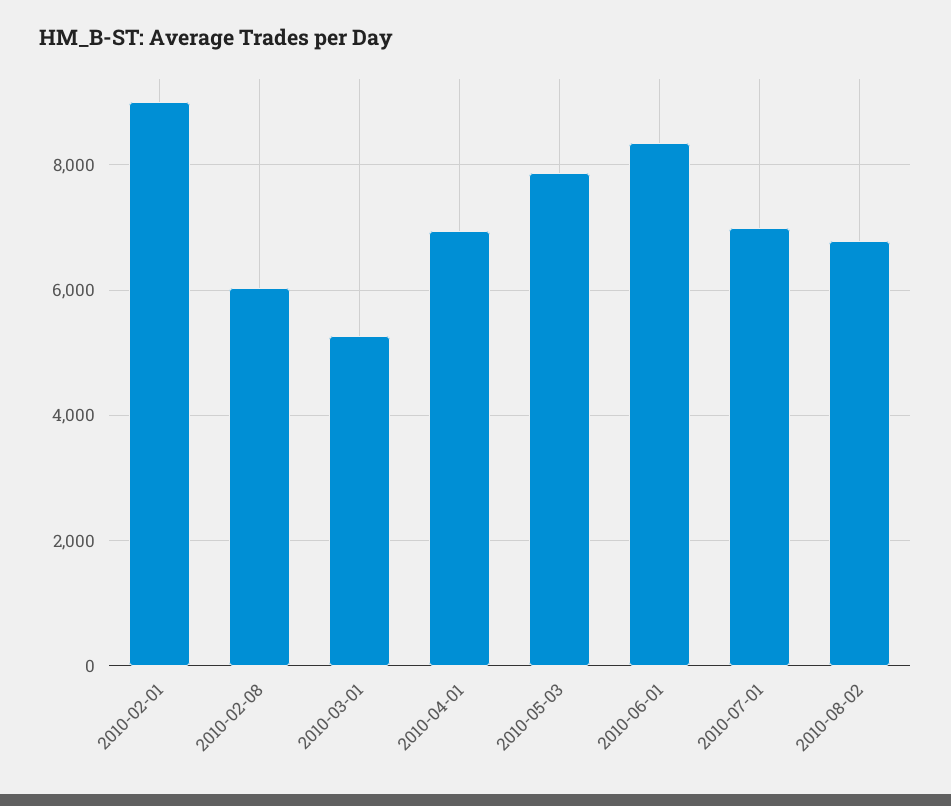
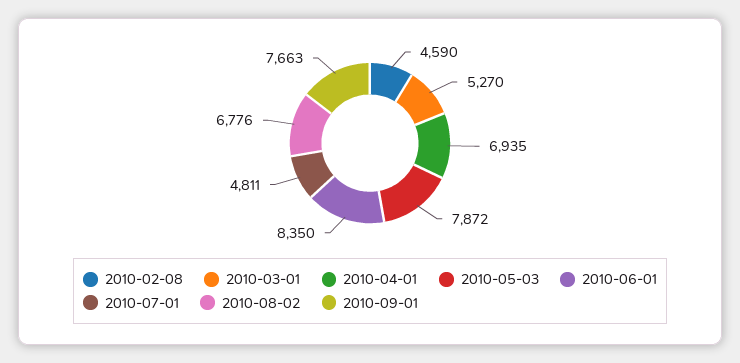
2010-02-01: 9000 -> none
2010-02-08: 6000 -> 4590
2010-07-01: 7000 -> 4811
2010-09-01: none -> 7663

